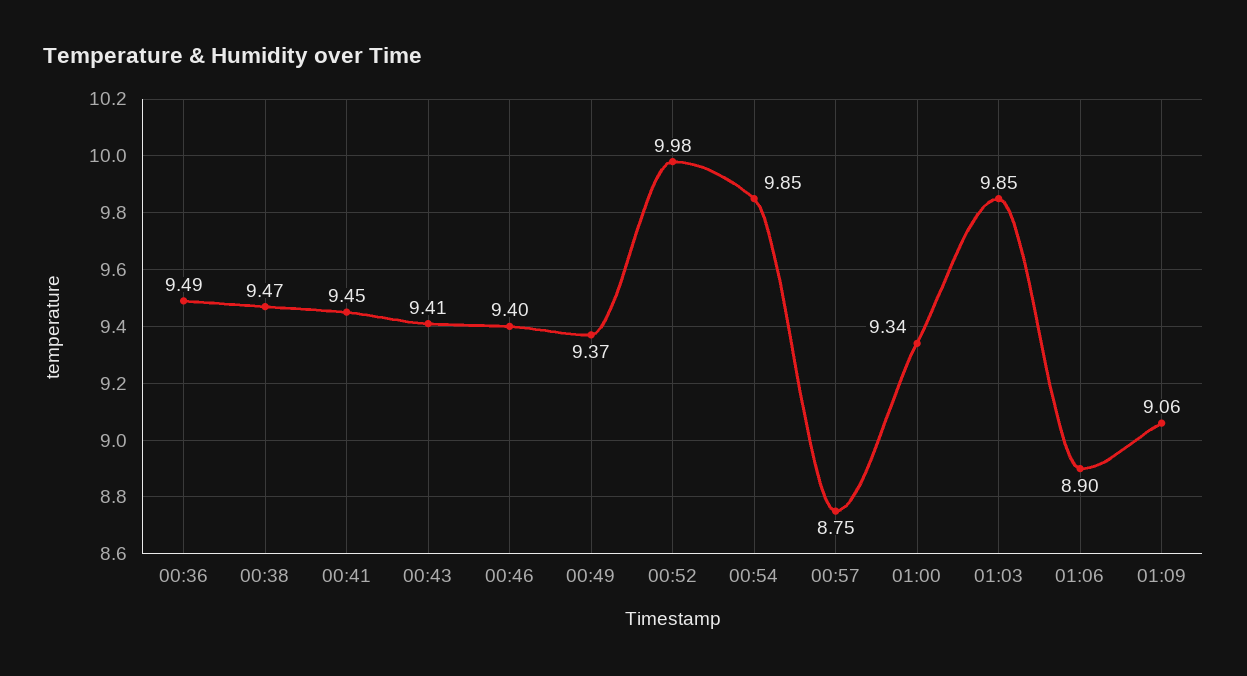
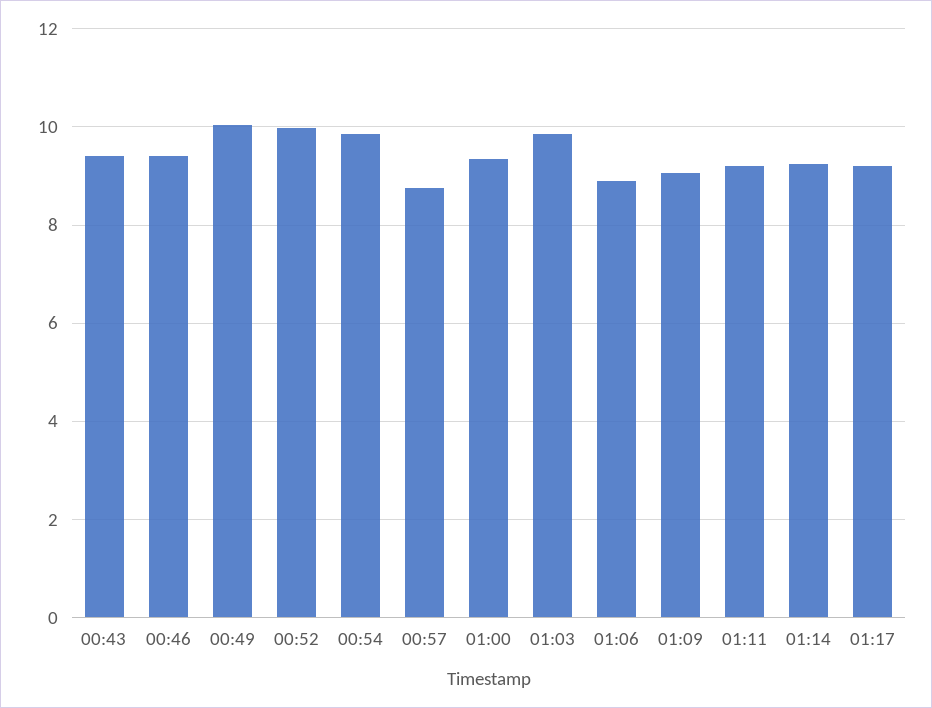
00:36: 9.49 -> none
00:38: 9.47 -> none
00:41: 9.45 -> none
00:49: 9.37 -> 10
01:11: none -> 9.2
01:14: none -> 9.2
01:17: none -> 9.2

